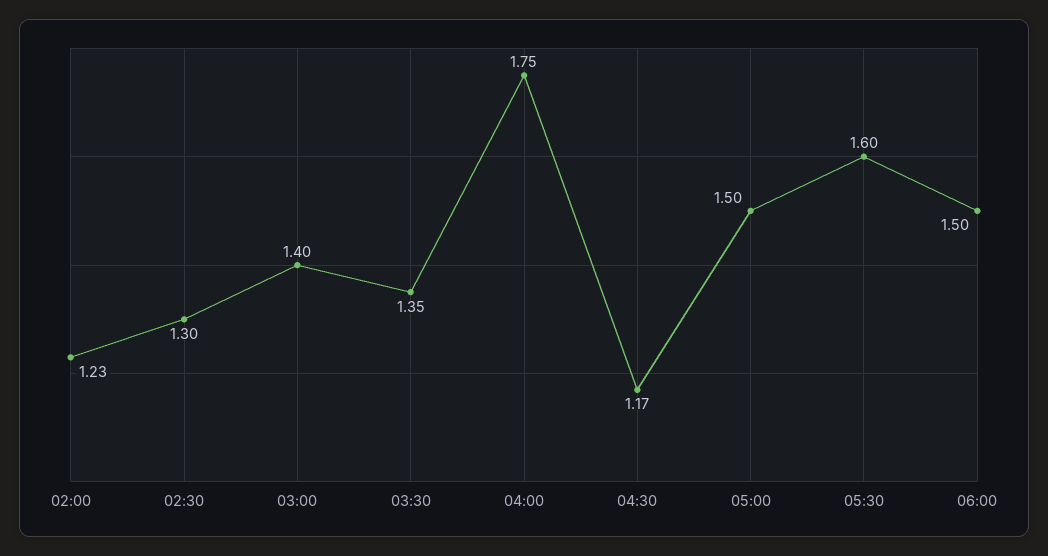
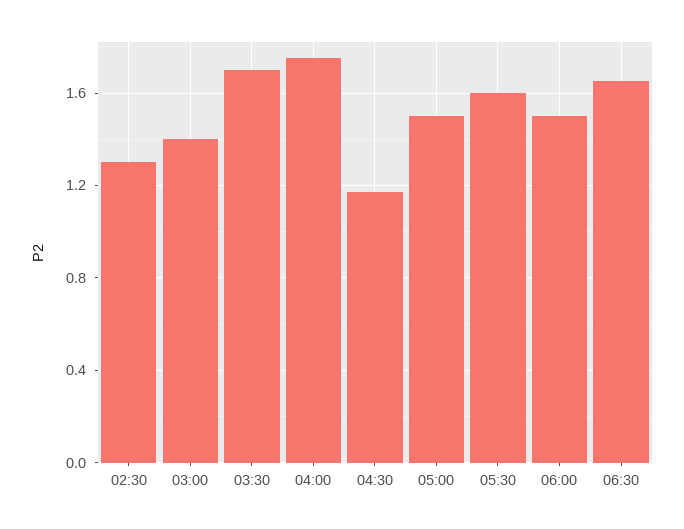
02:00: 1.23 -> none
03:30: 1.35 -> 1.7
06:30: none -> 1.65

